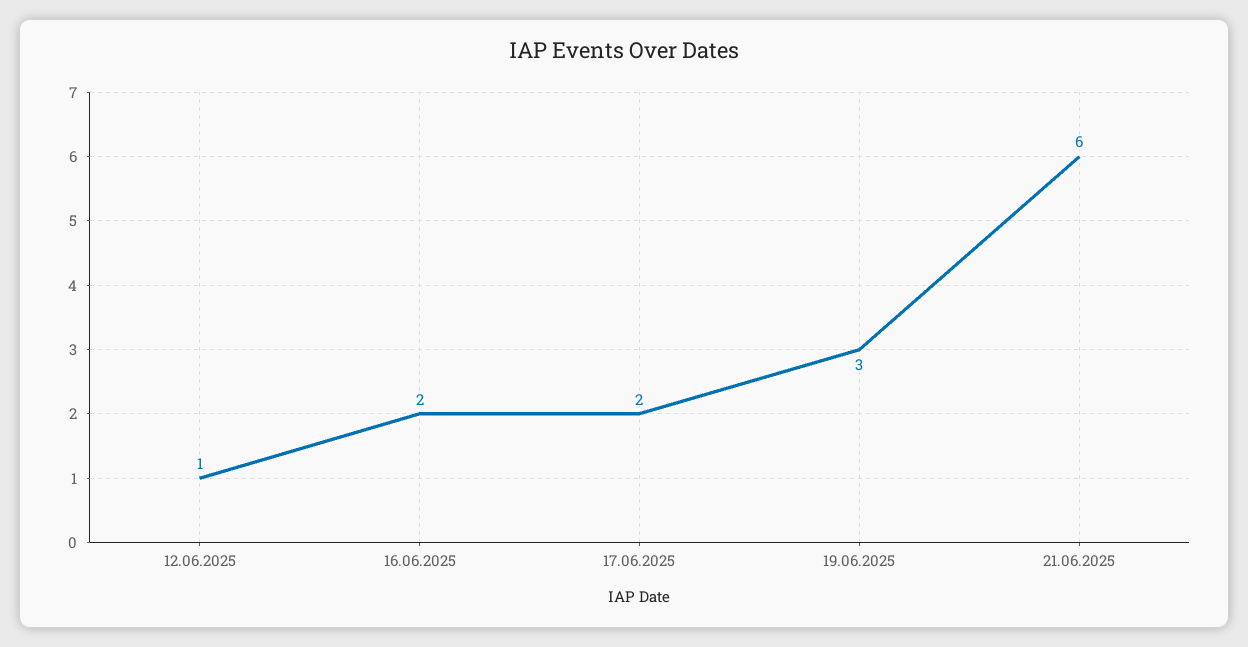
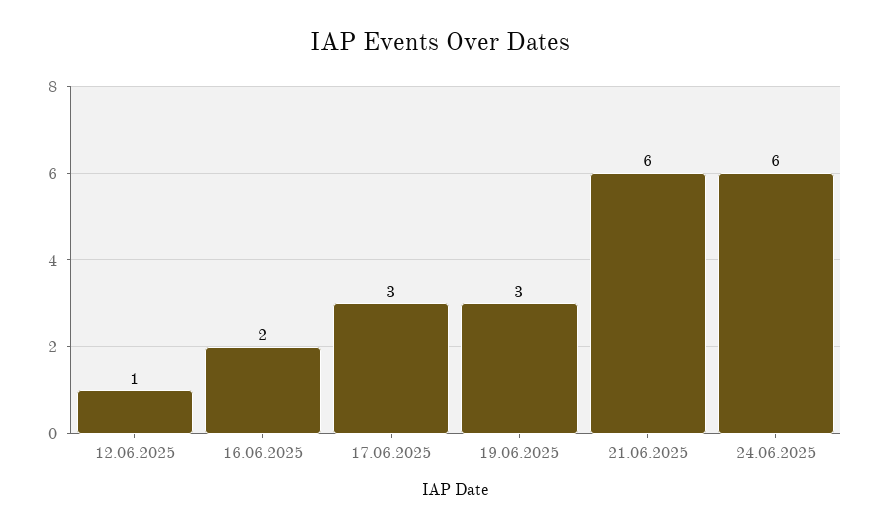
17.06.2025: 2 -> 3
24.06.2025: none -> 6

